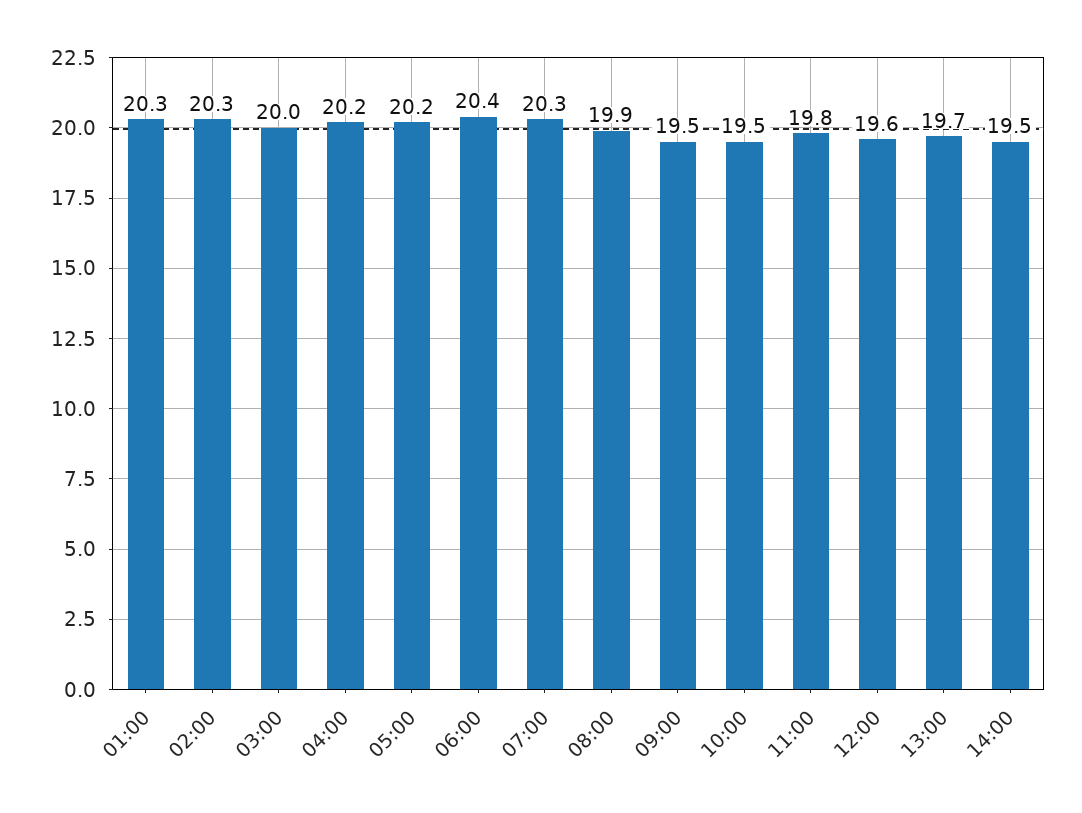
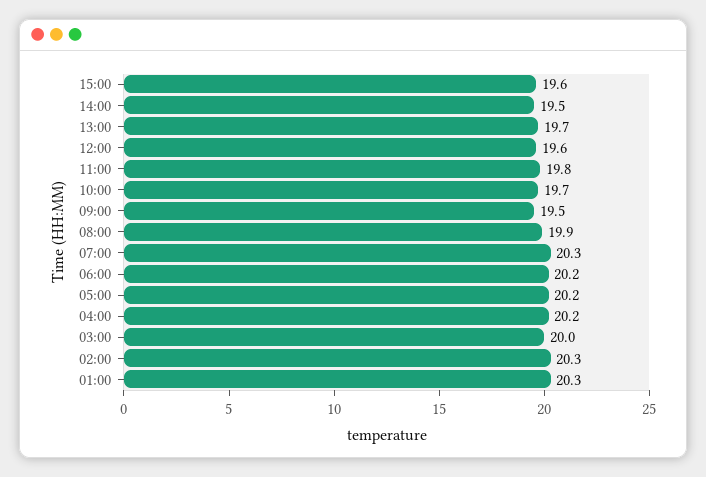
06:00: 20.4 -> 20.2
10:00: 19.5 -> 19.7
15:00: none -> 19.6

